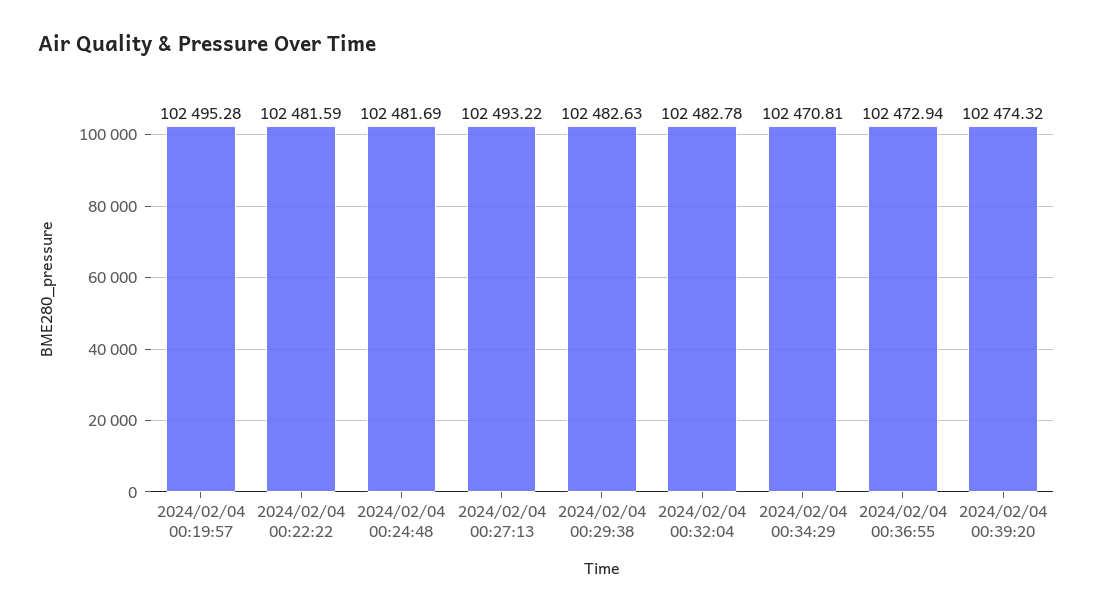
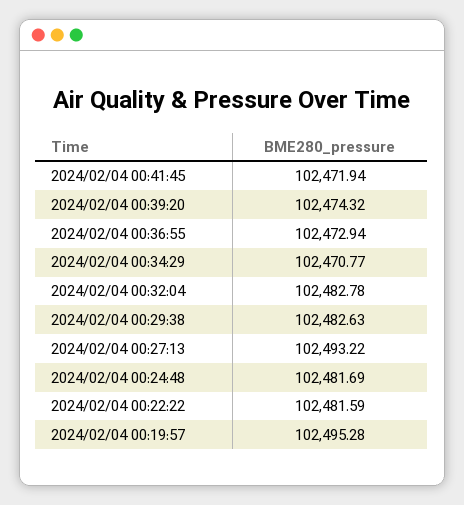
2024/02/04 00:34:29: 102470.81 -> 102470.77
2024/02/04 00:41:45: none -> 102471.94

